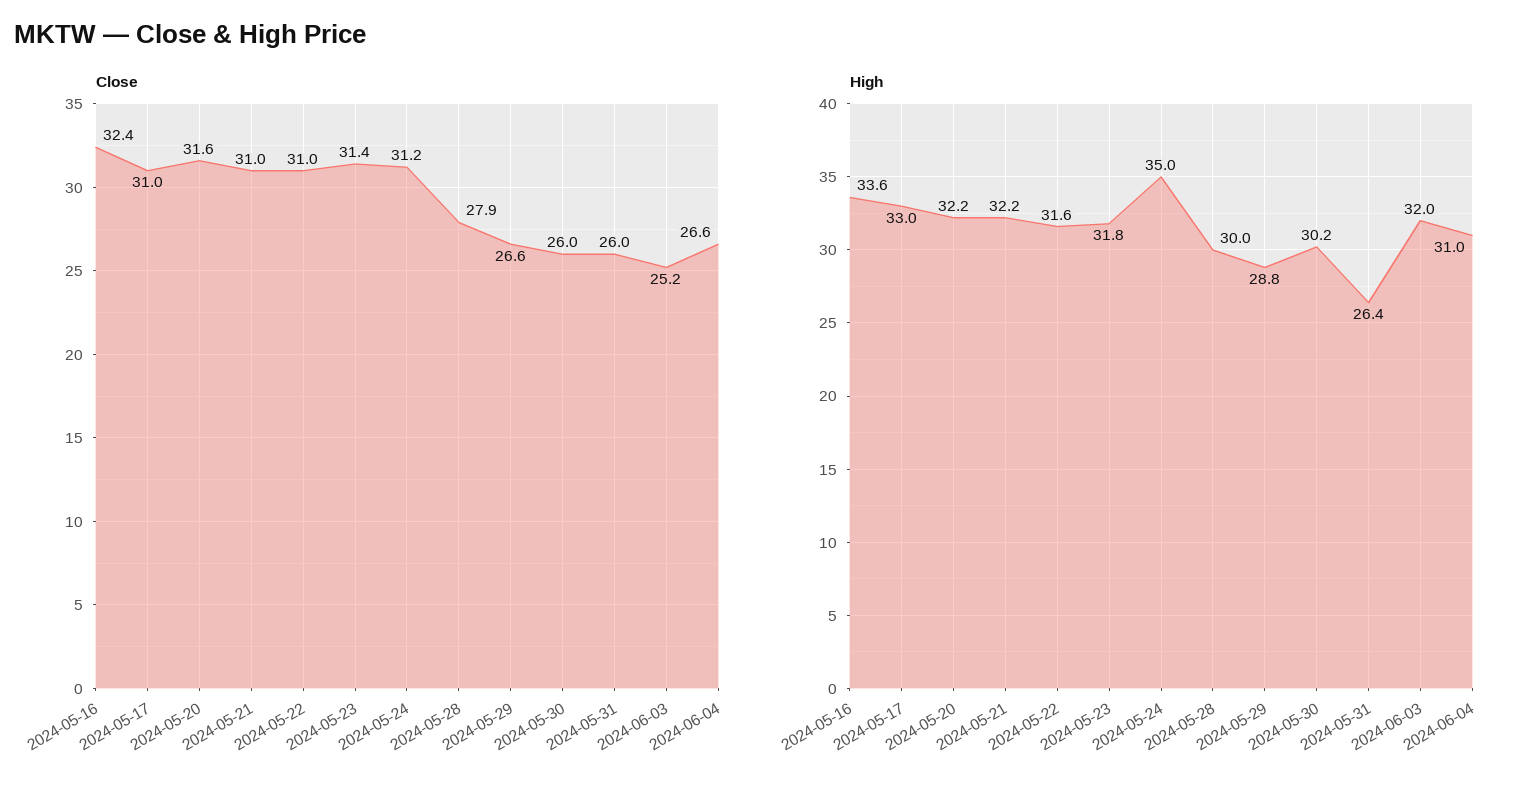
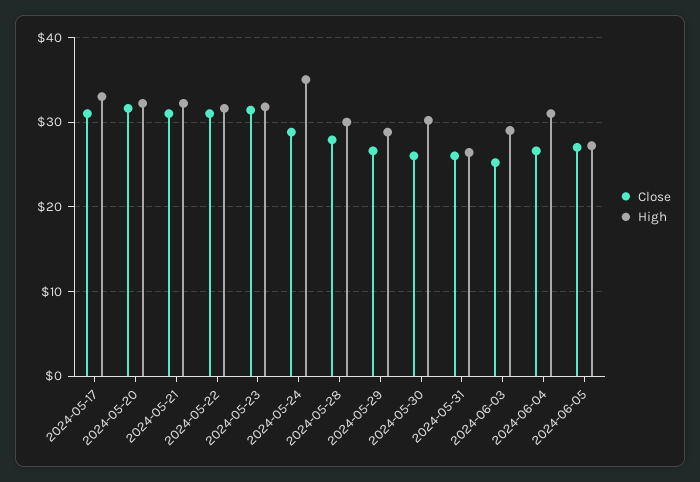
Close, 2024-05-16: 32.4 -> none
Close, 2024-05-24: 31.2 -> 29
High, 2024-05-16: 33.6 -> none
High, 2024-06-03: 32 -> 29
Close, 2024-06-05: none -> 27
High, 2024-06-05: none -> 27

